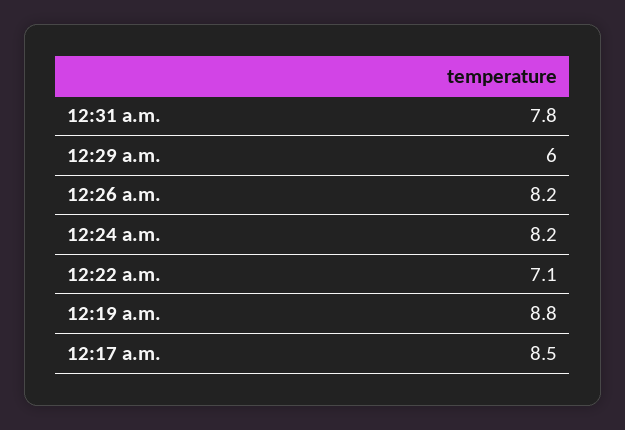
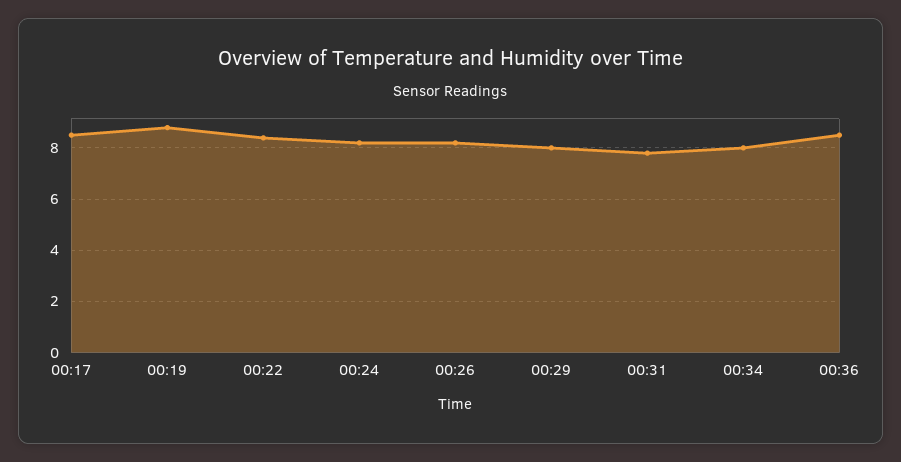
12:29 a.m.: 6 -> 8
12:22 a.m.: 7.1 -> 8.5
00:34: none -> 8
00:36: none -> 8.5

